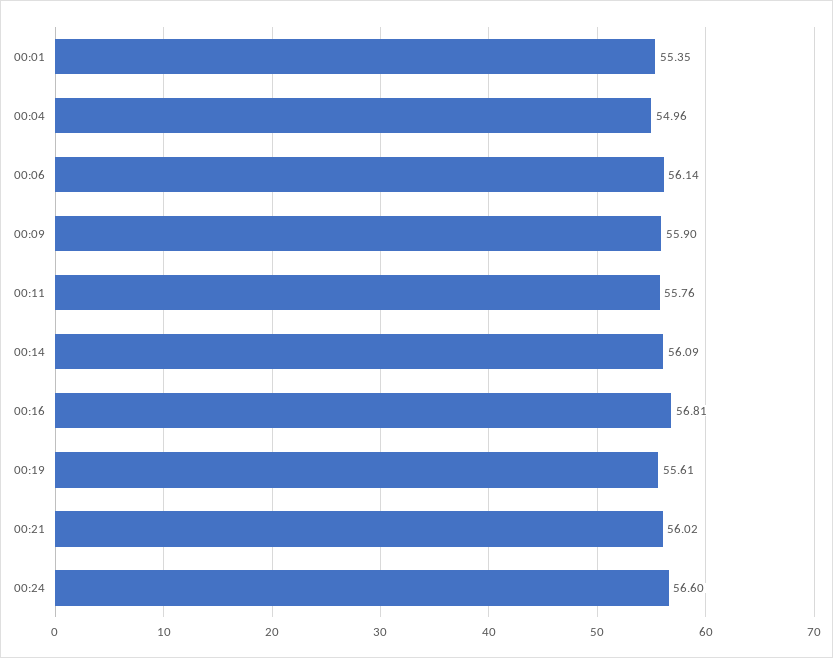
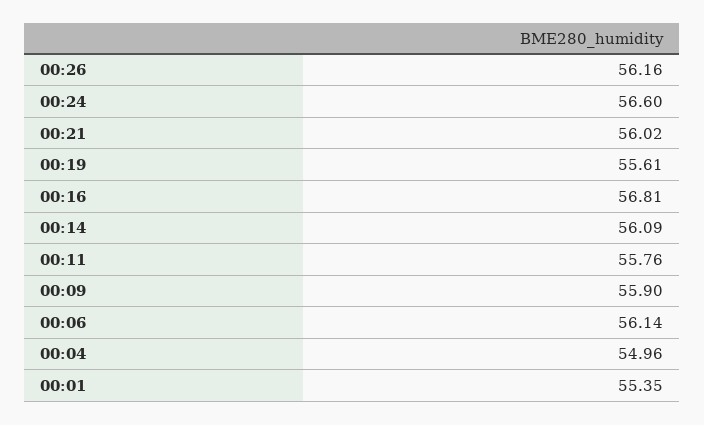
00:26: none -> 56.16

